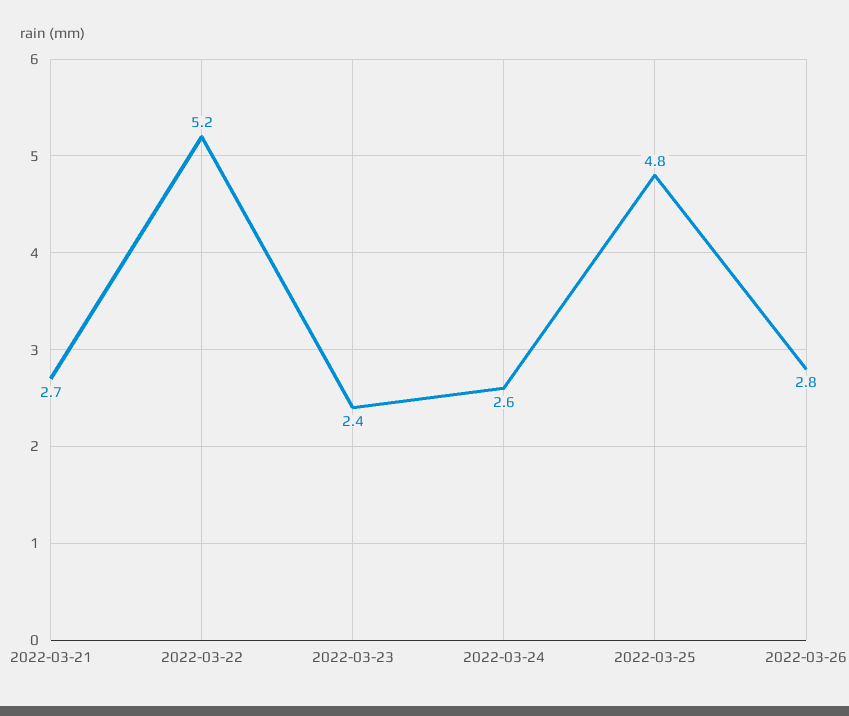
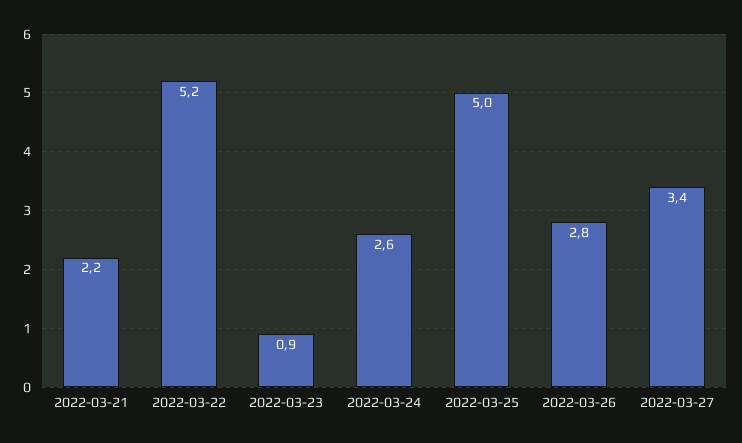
2022-03-21: 2.7 -> 2.2
2022-03-23: 2.4 -> 0.9
2022-03-25: 4.8 -> 5
2022-03-27: none -> 3.4

